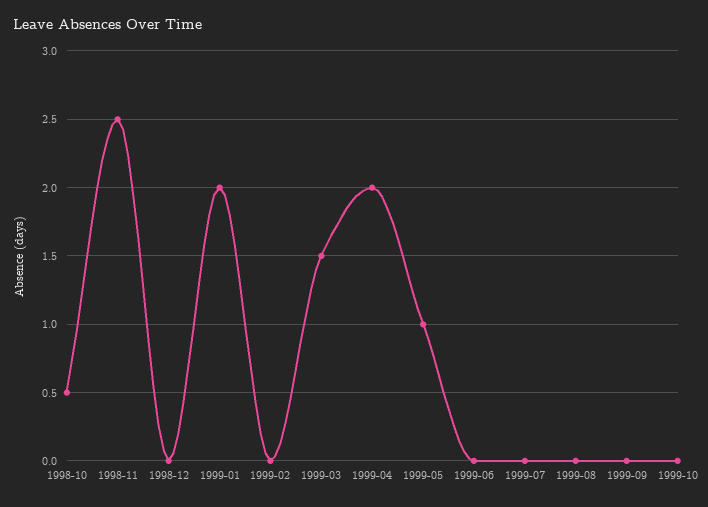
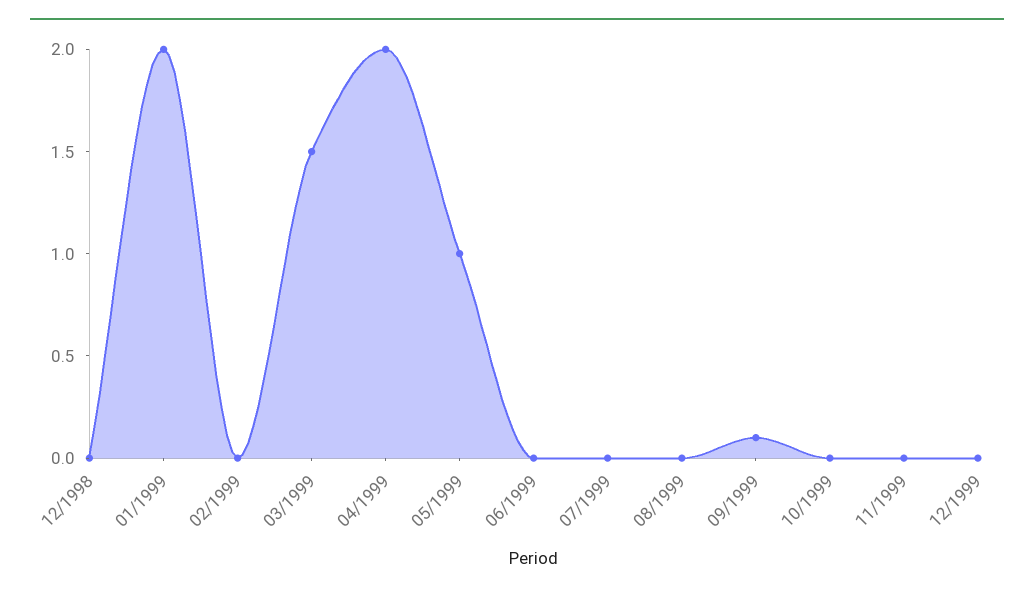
1998-10: 0.5 -> none
1998-11: 2.5 -> none
1999-09: 0 -> 0.1
11/1999: none -> 0
12/1999: none -> 0

